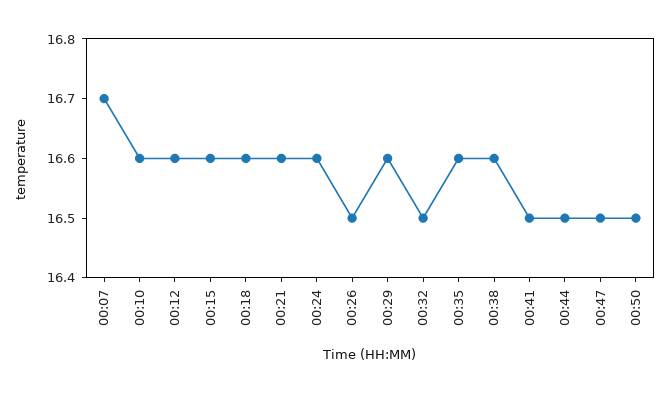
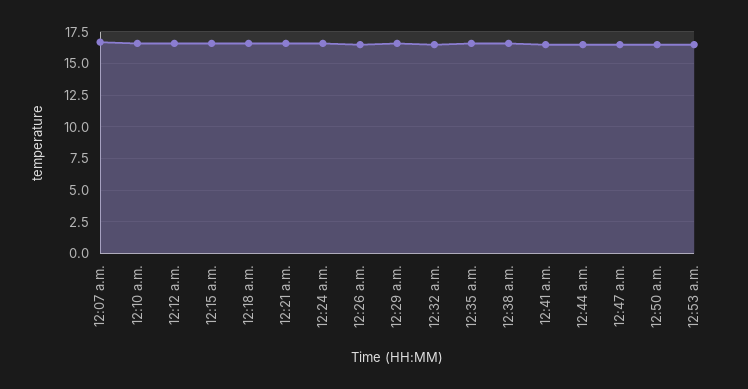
12:53 a.m.: none -> 16.5

